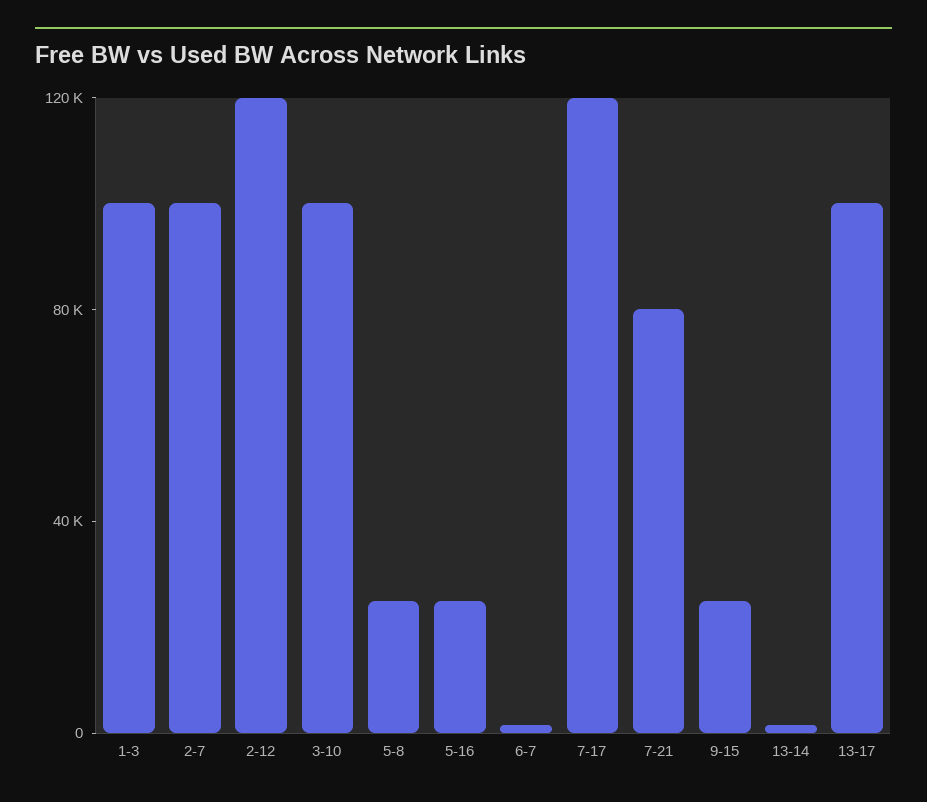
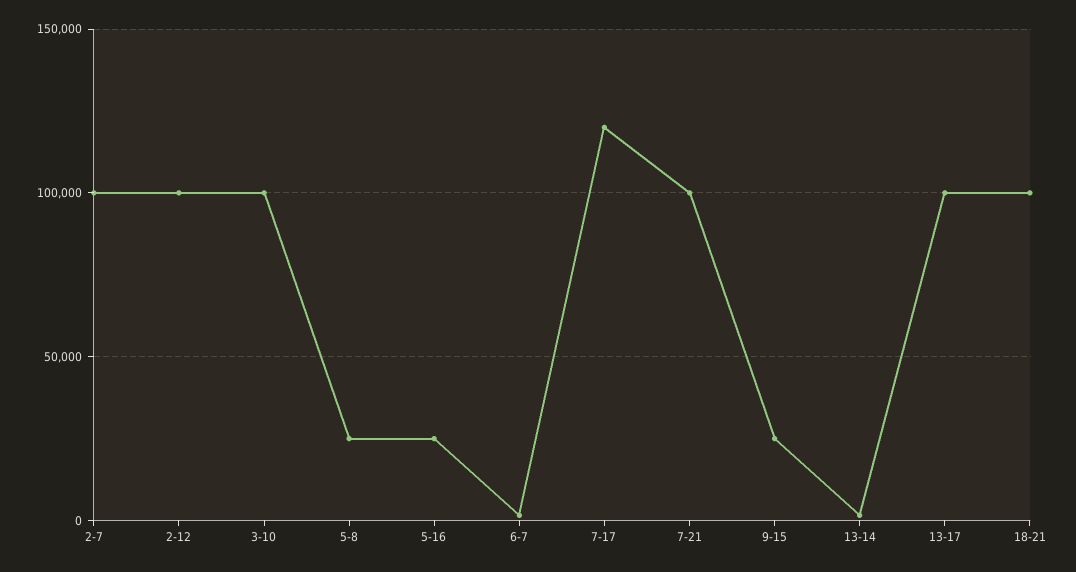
1-3: 100000 -> none
2-12: 120000 -> 100000
7-21: 80000 -> 100000
18-21: none -> 100000

